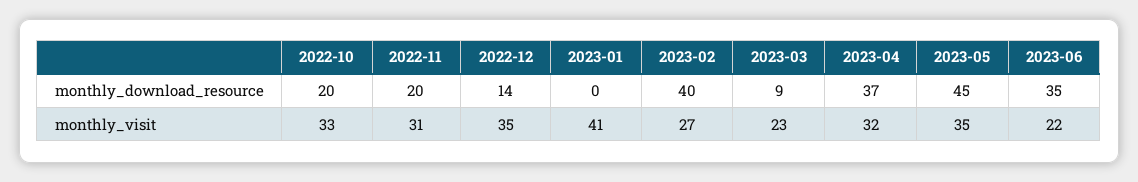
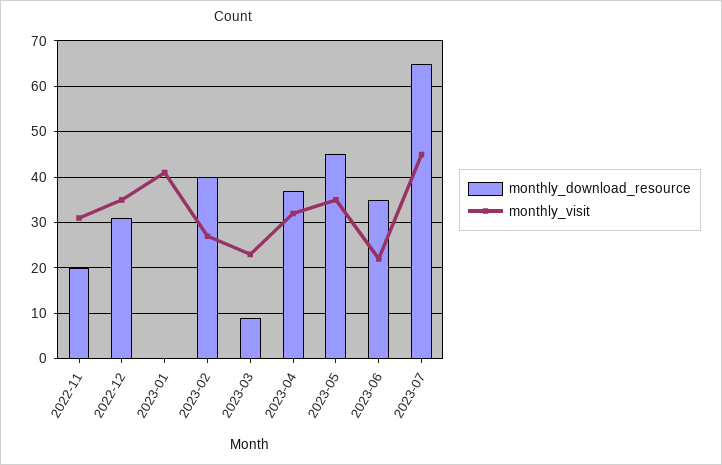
monthly_download_resource, 2022-10: 20 -> none
monthly_download_resource, 2022-12: 14 -> 30
monthly_visit, 2022-10: 33 -> none
monthly_download_resource, 2023-07: none -> 65
monthly_visit, 2023-07: none -> 45

